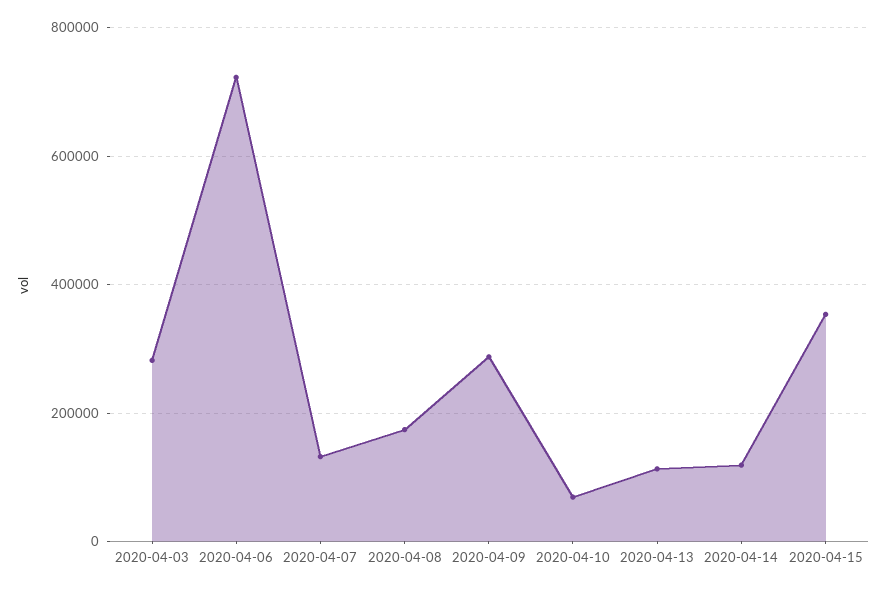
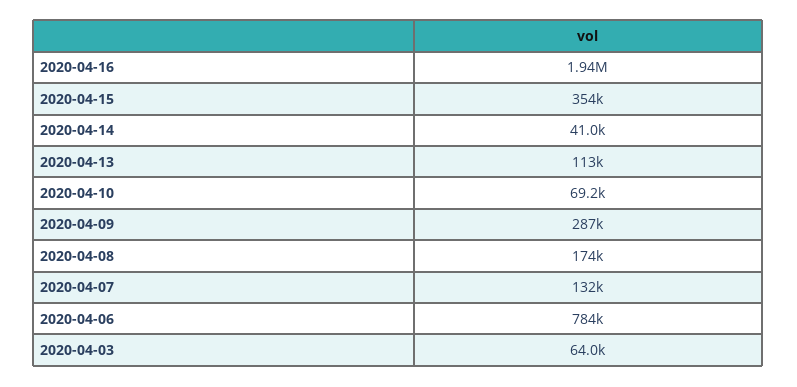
2020-04-03: 280000 -> 64000
2020-04-06: 720000 -> 784000
2020-04-14: 120000 -> 41000
2020-04-16: none -> 1940000

